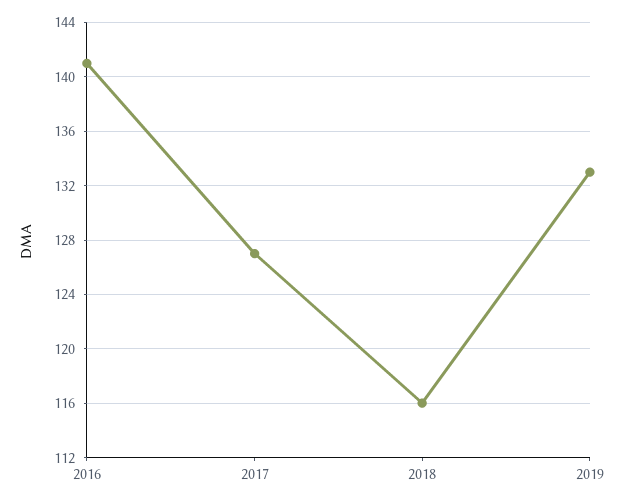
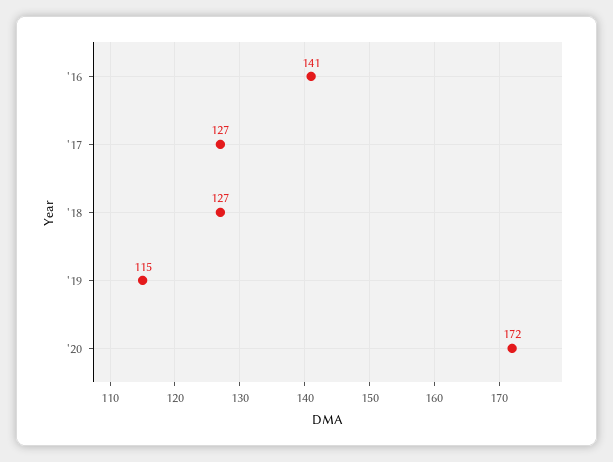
2018: 116 -> 127
2019: 133 -> 115
'20: none -> 172

